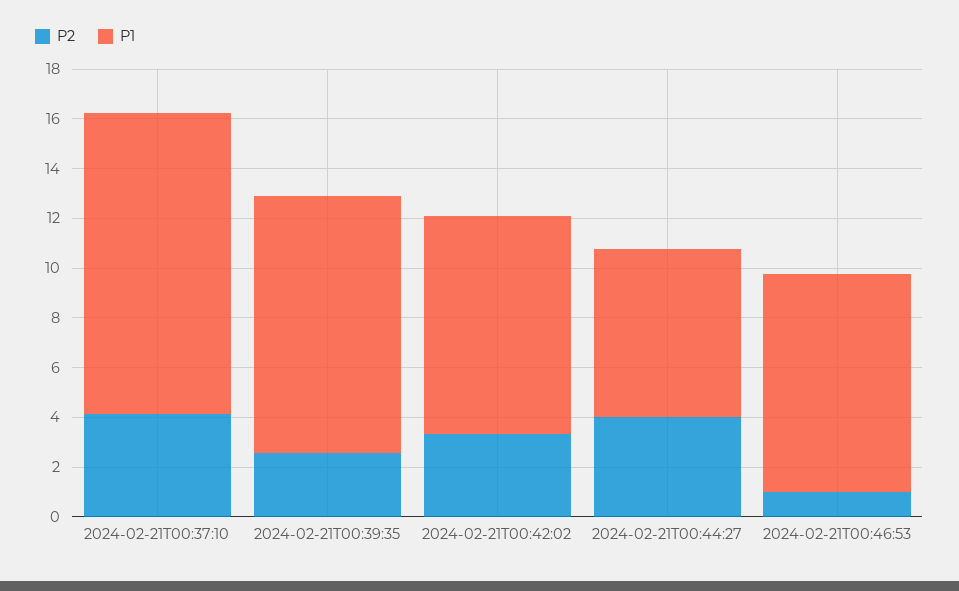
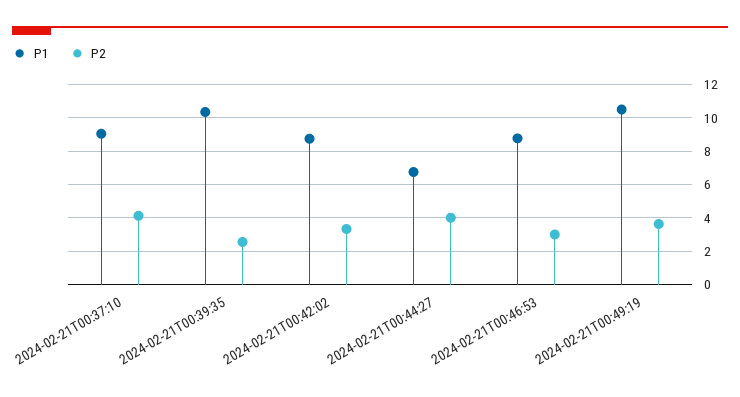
P1, 2024-02-21T00:37:10: 12 -> 9
P2, 2024-02-21T00:46:53: 1 -> 3
P1, 2024-02-21T00:49:19: none -> 10.5
P2, 2024-02-21T00:49:19: none -> 3.5

